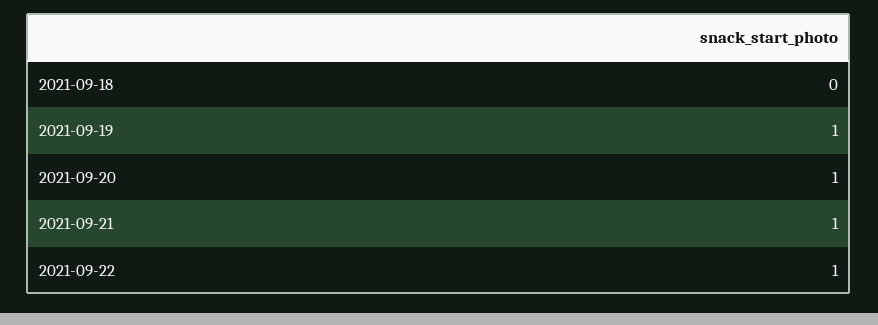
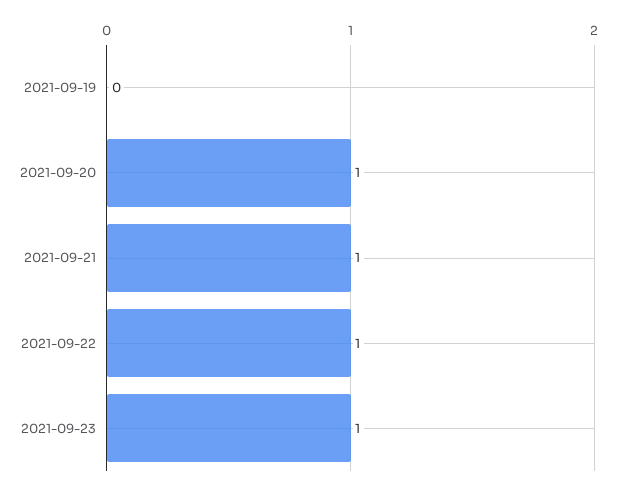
2021-09-18: 0 -> none
2021-09-19: 1 -> 0
2021-09-23: none -> 1

